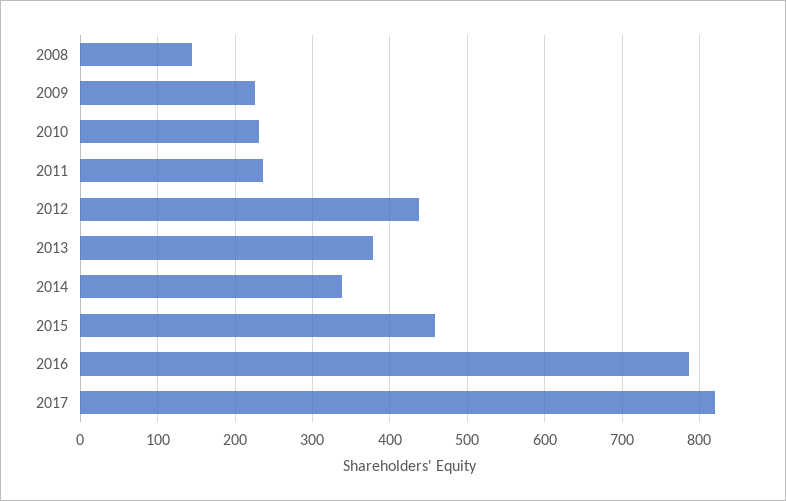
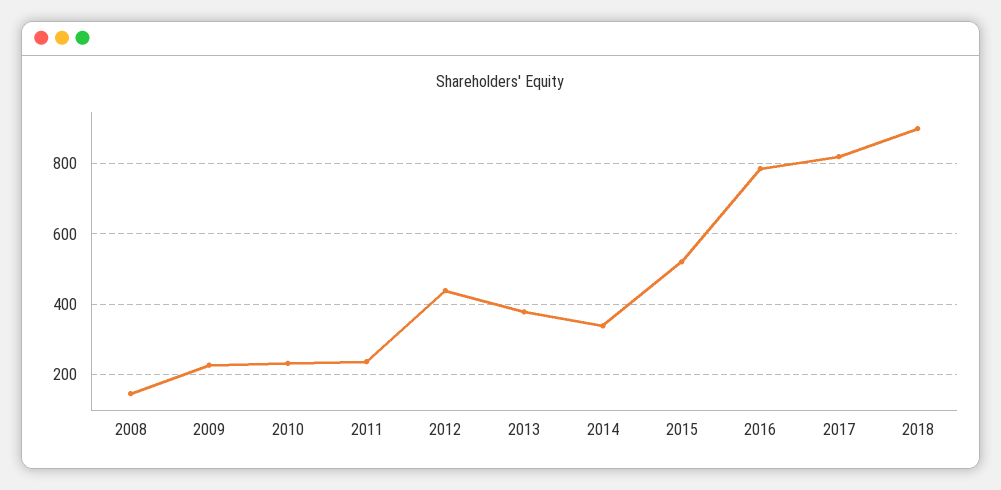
2015: 460 -> 520
2018: none -> 900

